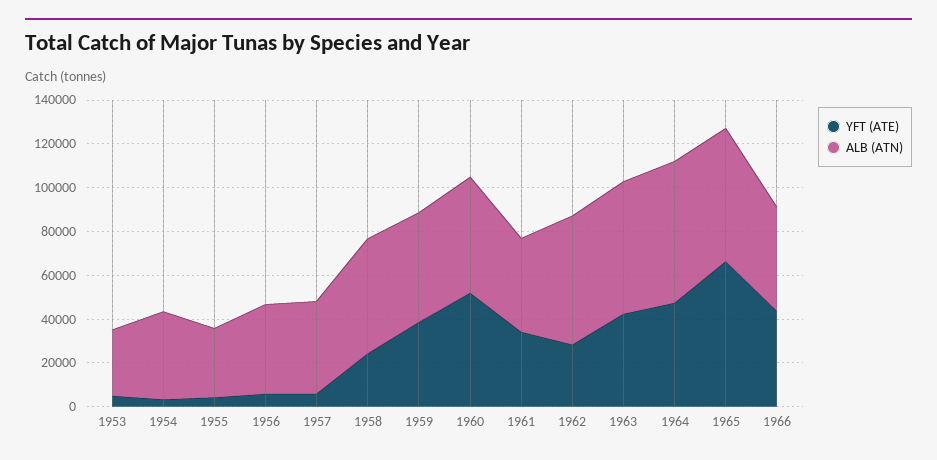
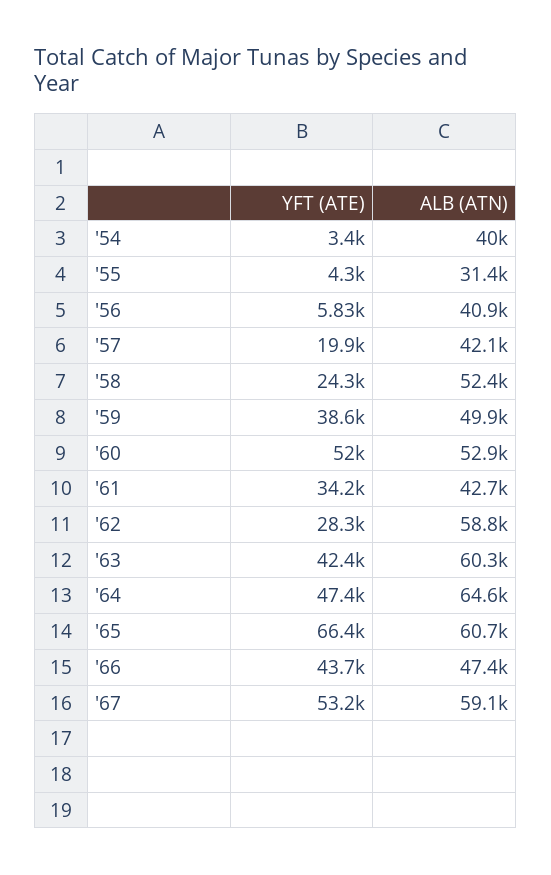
YFT (ATE), 1953: 5000 -> none
ALB (ATN), 1953: 30000 -> none
YFT (ATE), 1957: 5000 -> 19900
YFT (ATE), '67: none -> 53200
ALB (ATN), '67: none -> 59100

